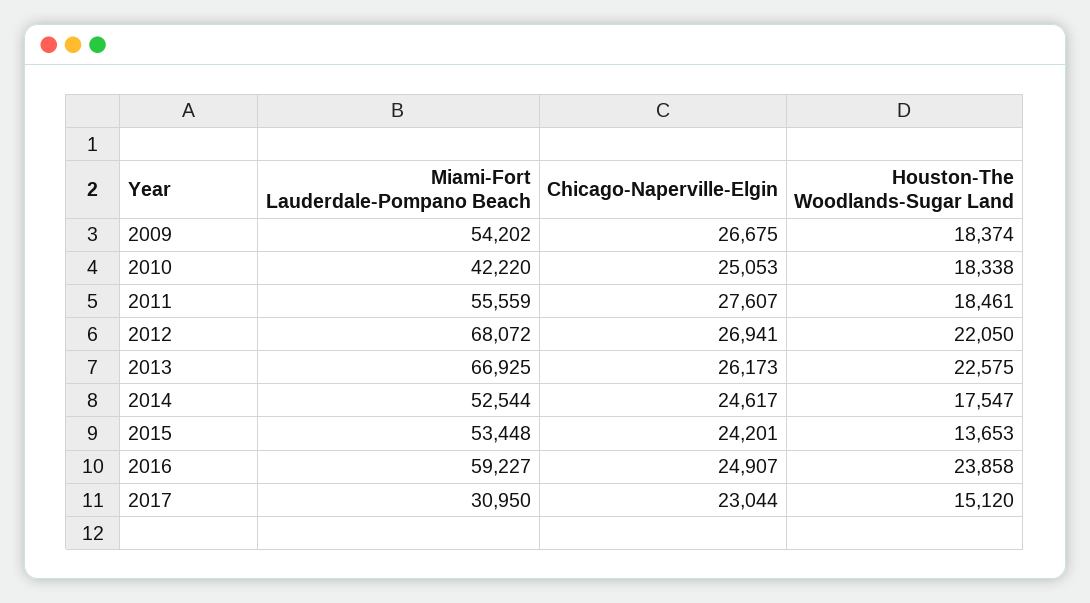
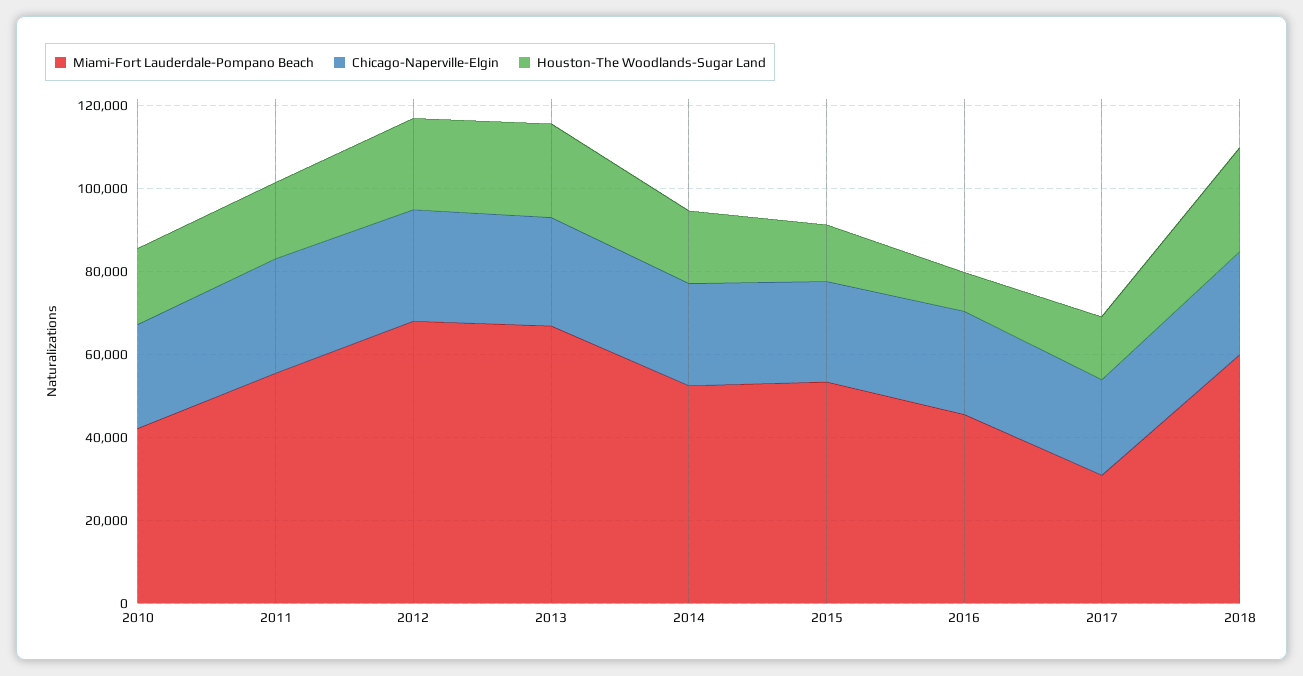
Miami-Fort Lauderdale-Pompano Beach, 2009: 54202 -> none
Chicago-Naperville-Elgin, 2009: 26675 -> none
Houston-The Woodlands-Sugar Land, 2009: 18374 -> none
Miami-Fort Lauderdale-Pompano Beach, 2016: 59227 -> 45000
Houston-The Woodlands-Sugar Land, 2016: 23858 -> 10000
Miami-Fort Lauderdale-Pompano Beach, 2018: none -> 60000
Chicago-Naperville-Elgin, 2018: none -> 25000
Houston-The Woodlands-Sugar Land, 2018: none -> 25000

